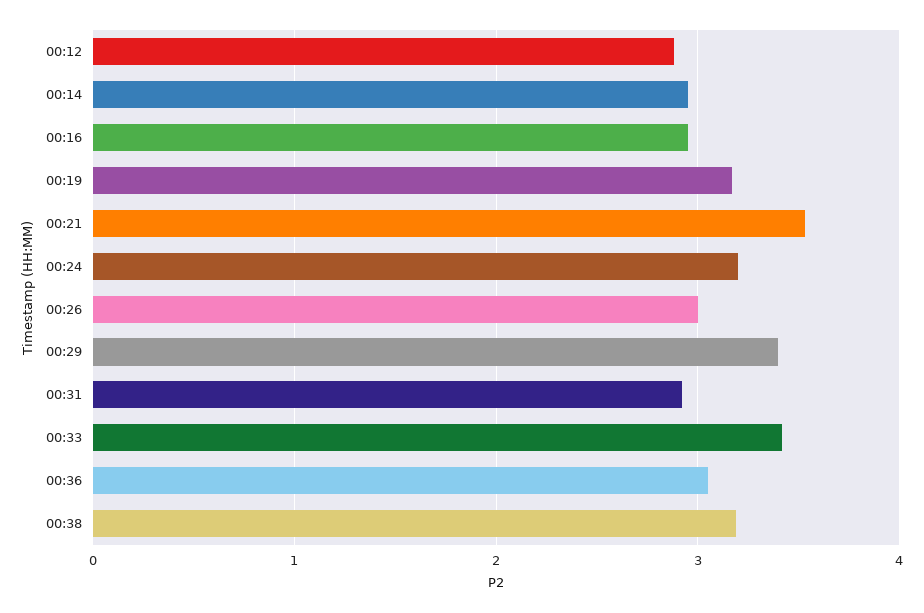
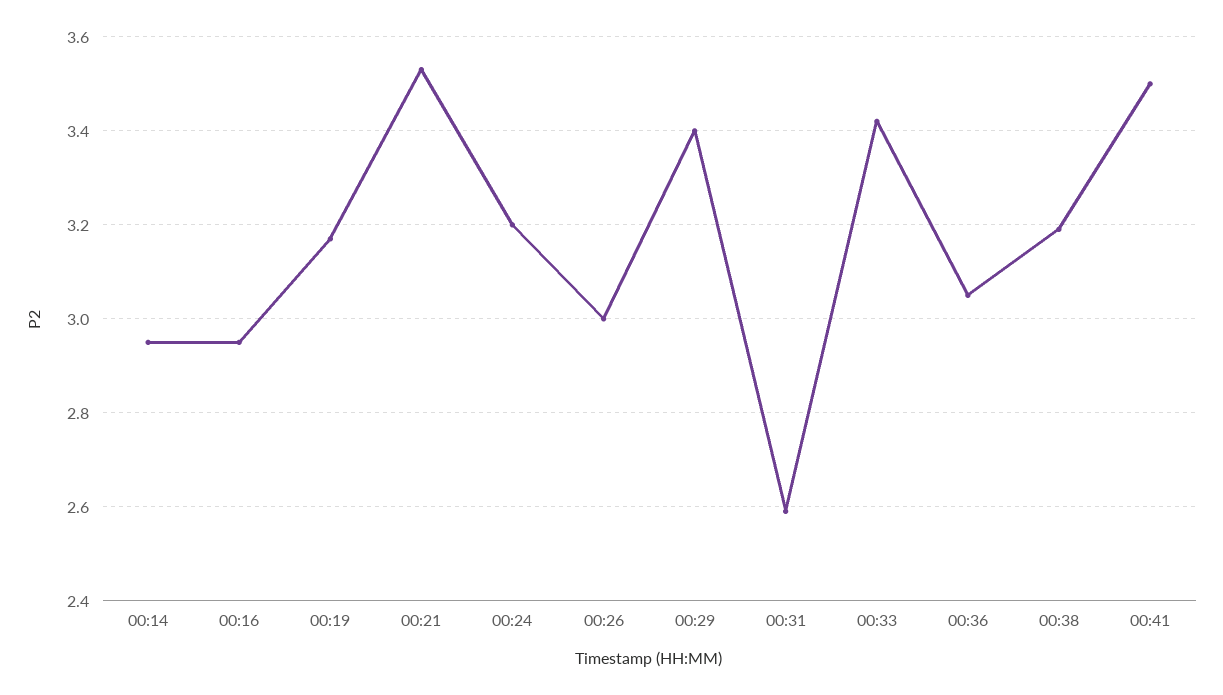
00:12: 2.9 -> none
00:31: 2.9 -> 2.6
00:41: none -> 3.5

